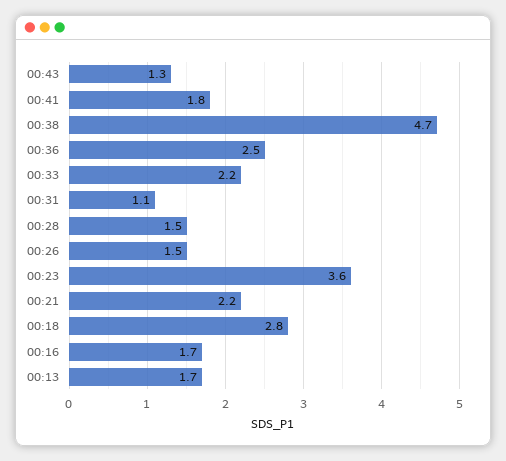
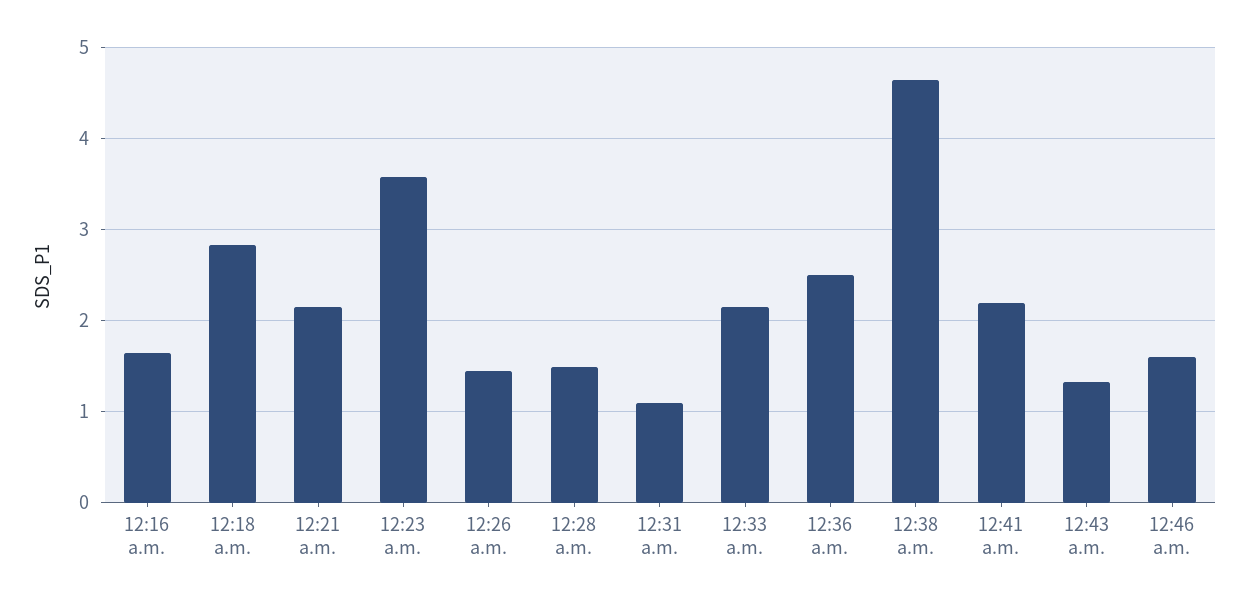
00:41: 1.8 -> 2.2
00:13: 1.7 -> none
12:46 a.m.: none -> 1.6

